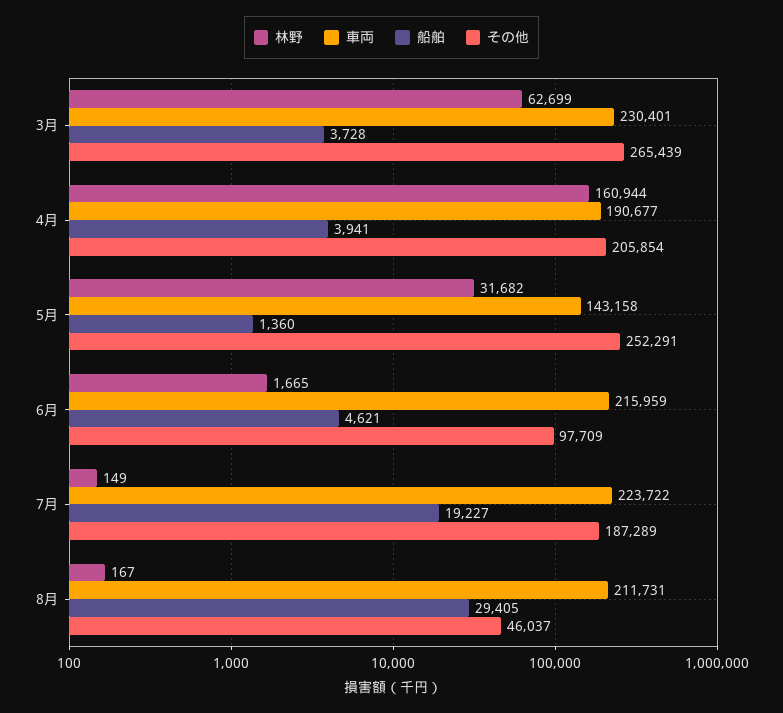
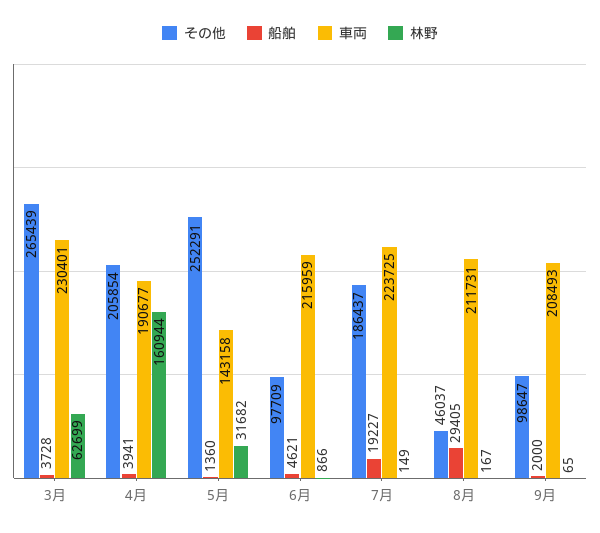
林野, 6月: 1665 -> 866
車両, 7月: 223722 -> 223725
その他, 7月: 187289 -> 186437
その他, 9月: none -> 98647
船舶, 9月: none -> 2000
車両, 9月: none -> 208493
林野, 9月: none -> 65

